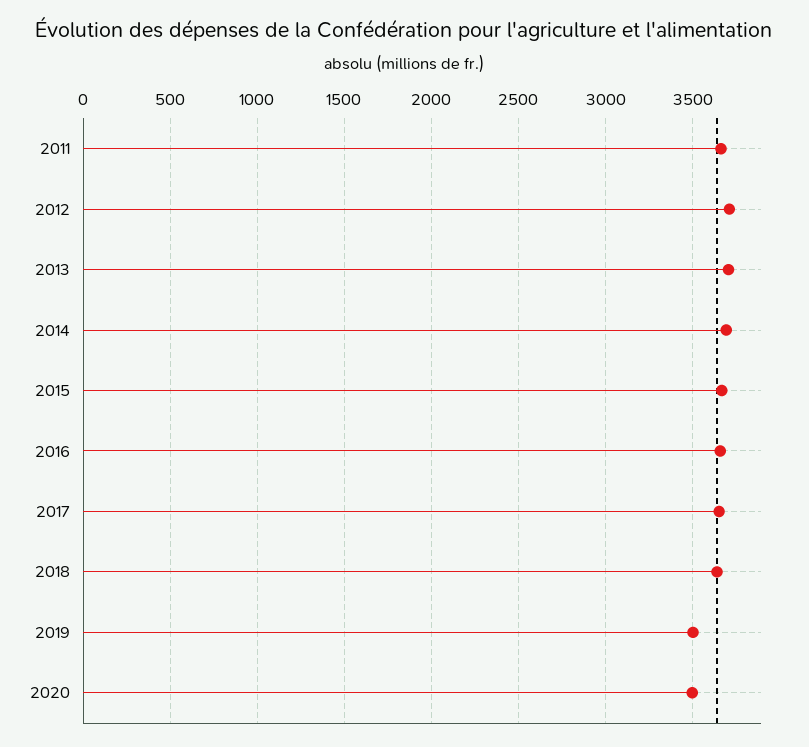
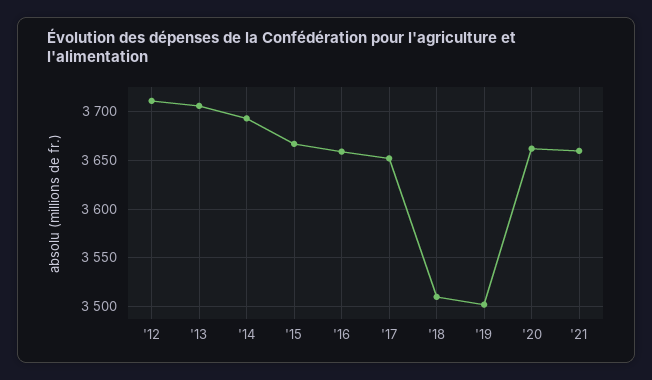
2011: 3650 -> none
2018: 3650 -> 3510
2020: 3500 -> 3660
'21: none -> 3660

